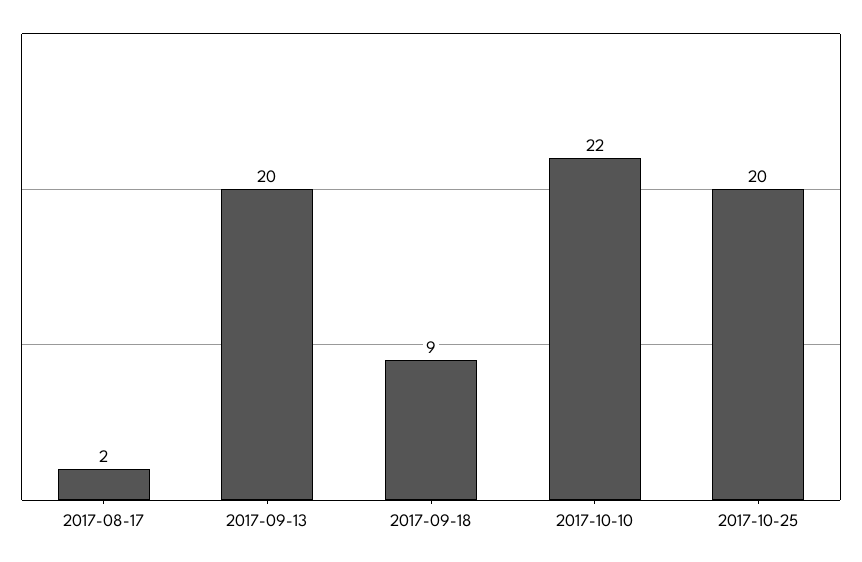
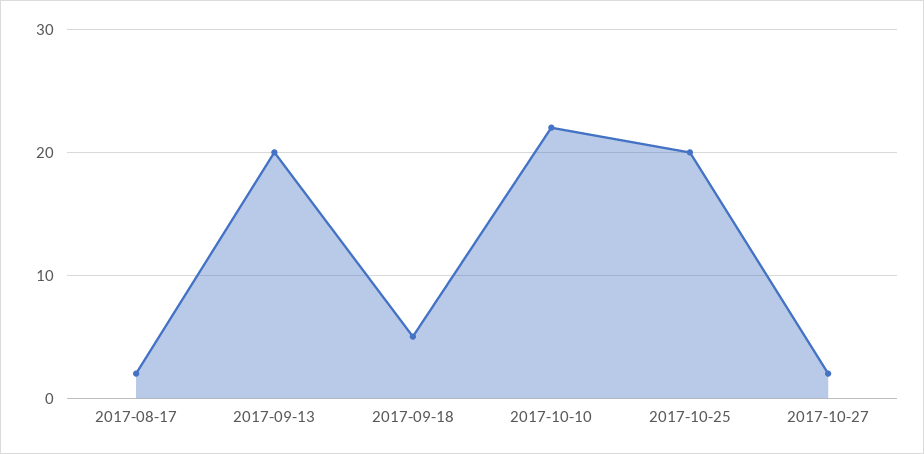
2017-09-18: 9 -> 5
2017-10-27: none -> 2

